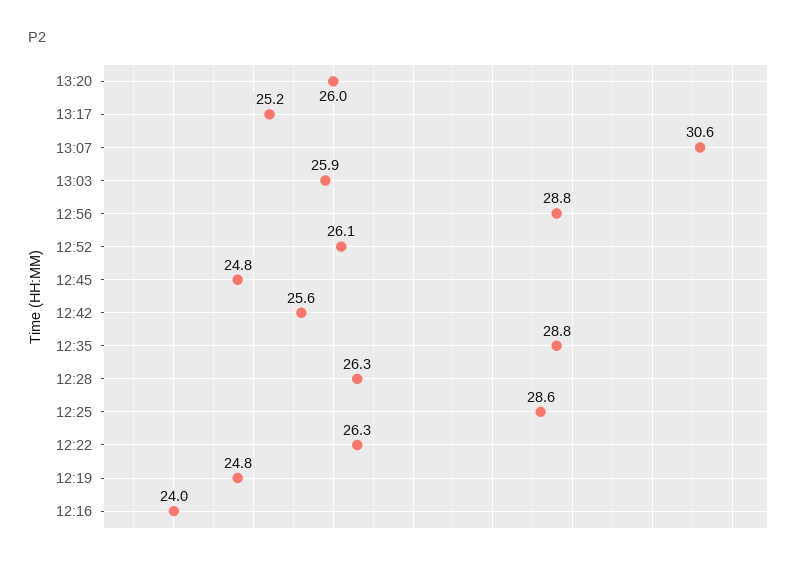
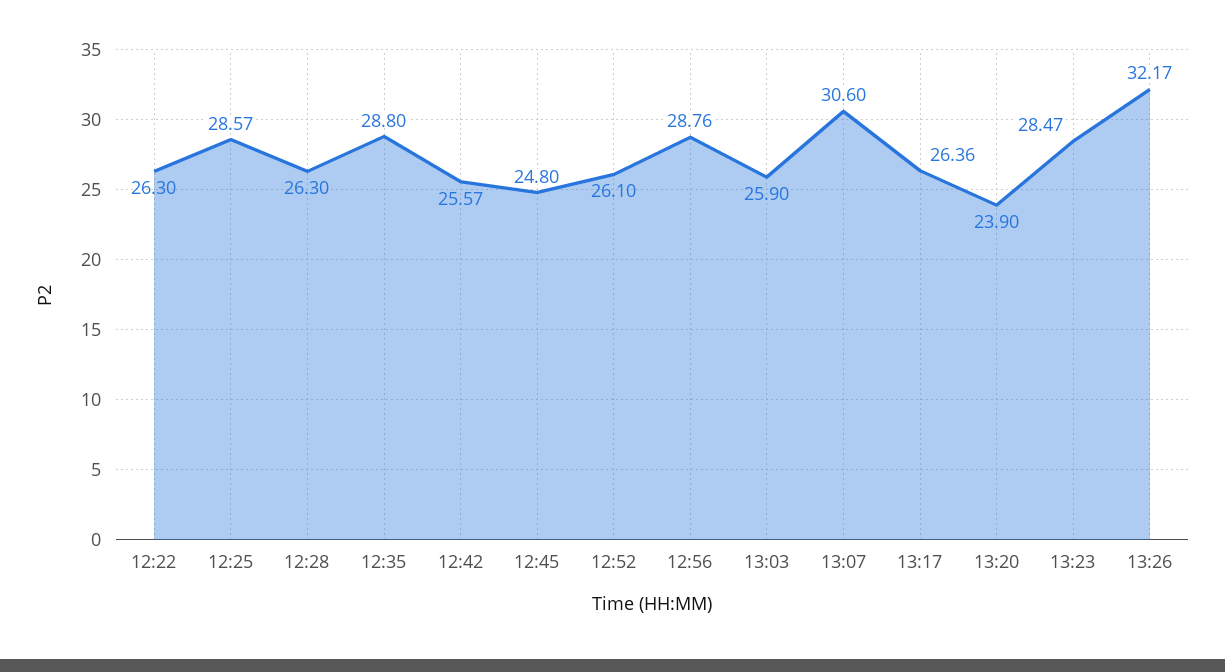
13:20: 26 -> 23.9
13:17: 25.2 -> 26.36
12:19: 24.8 -> none
12:16: 24 -> none
13:23: none -> 28.47
13:26: none -> 32.17

